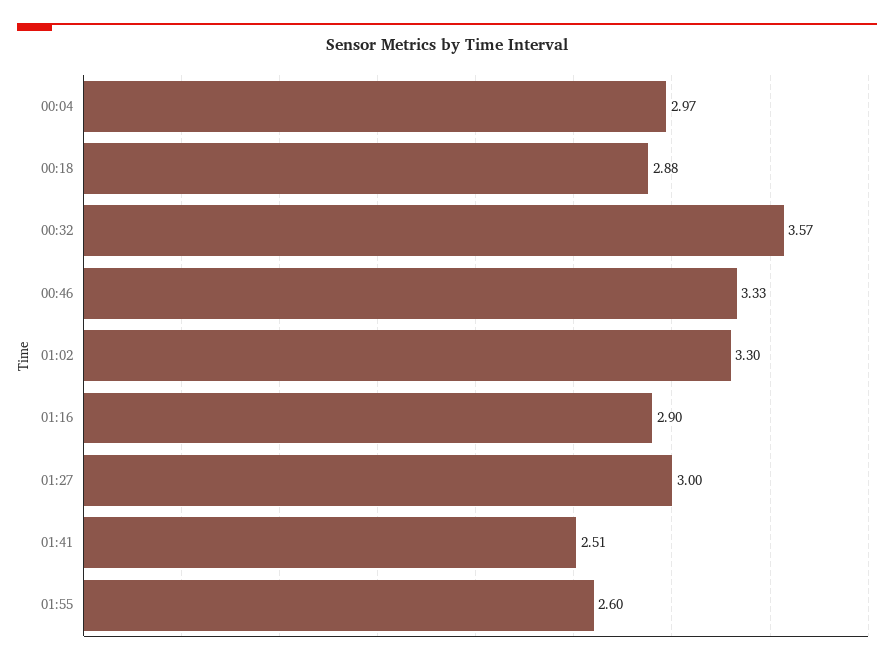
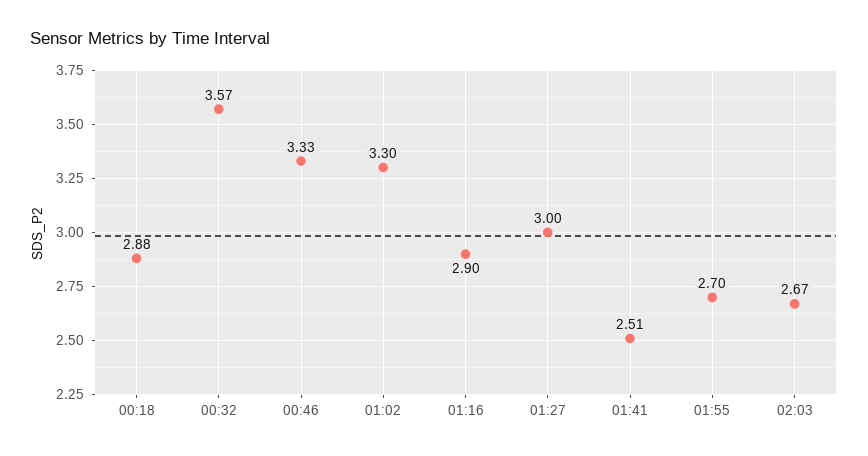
00:04: 2.97 -> none
01:55: 2.6 -> 2.7
02:03: none -> 2.67

